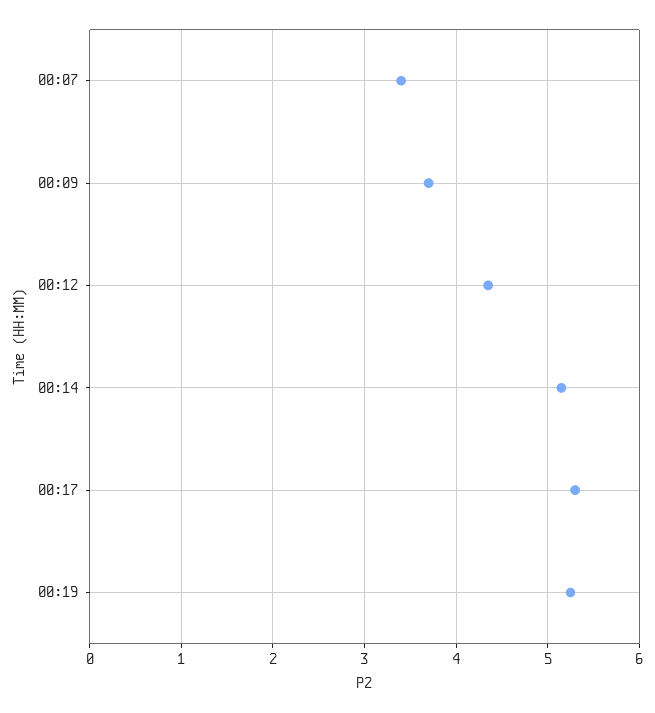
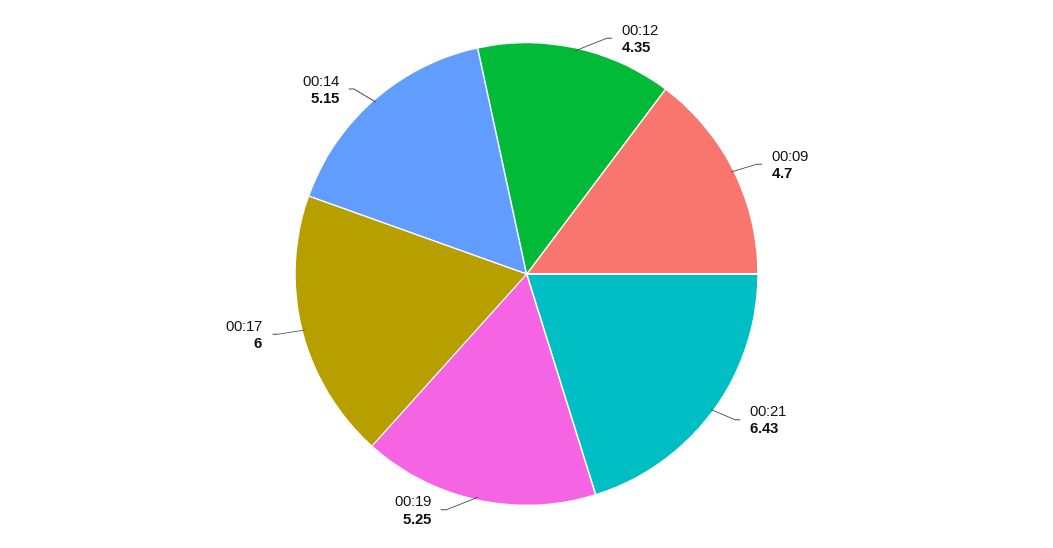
00:07: 3.4 -> none
00:09: 3.7 -> 4.7
00:17: 5.3 -> 6
00:21: none -> 6.43

